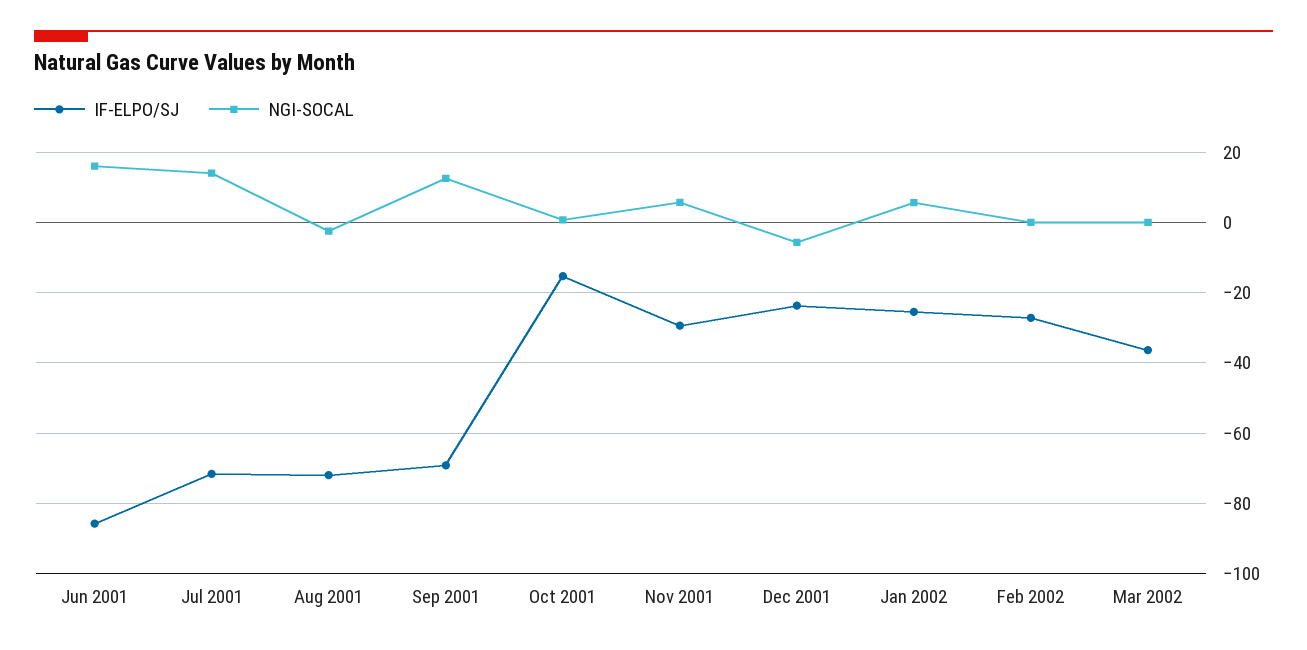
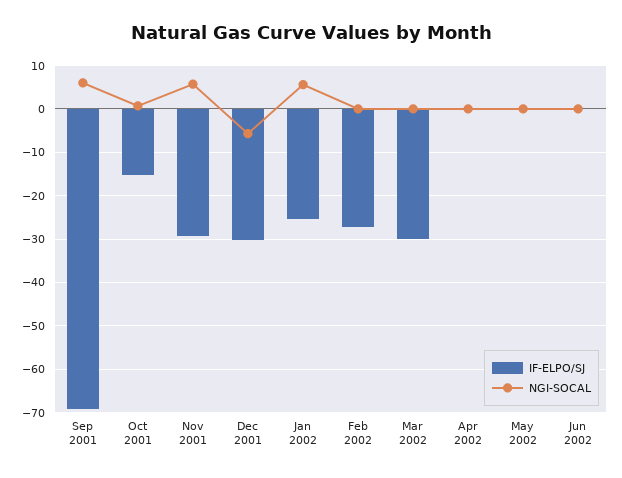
IF-ELPO/SJ, Jun 2001: -86 -> none
NGI-SOCAL, Jun 2001: 16 -> none
IF-ELPO/SJ, Jul 2001: -72 -> none
NGI-SOCAL, Jul 2001: 14 -> none
IF-ELPO/SJ, Aug 2001: -72 -> none
NGI-SOCAL, Aug 2001: -2 -> none
NGI-SOCAL, Sep 2001: 12 -> 6
IF-ELPO/SJ, Dec 2001: -24 -> -30
IF-ELPO/SJ, Mar 2002: -36 -> -30
IF-ELPO/SJ, Apr 2002: none -> 0
NGI-SOCAL, Apr 2002: none -> 0
IF-ELPO/SJ, May 2002: none -> 0
NGI-SOCAL, May 2002: none -> 0
IF-ELPO/SJ, Jun 2002: none -> 0
NGI-SOCAL, Jun 2002: none -> 0

